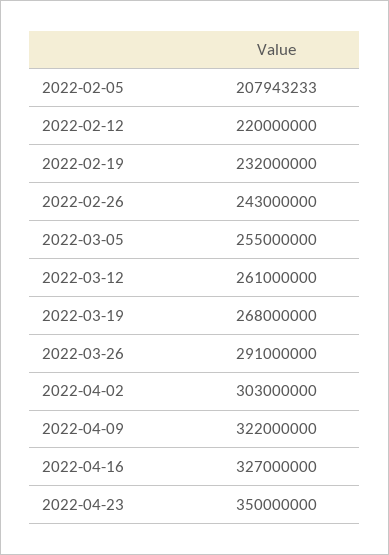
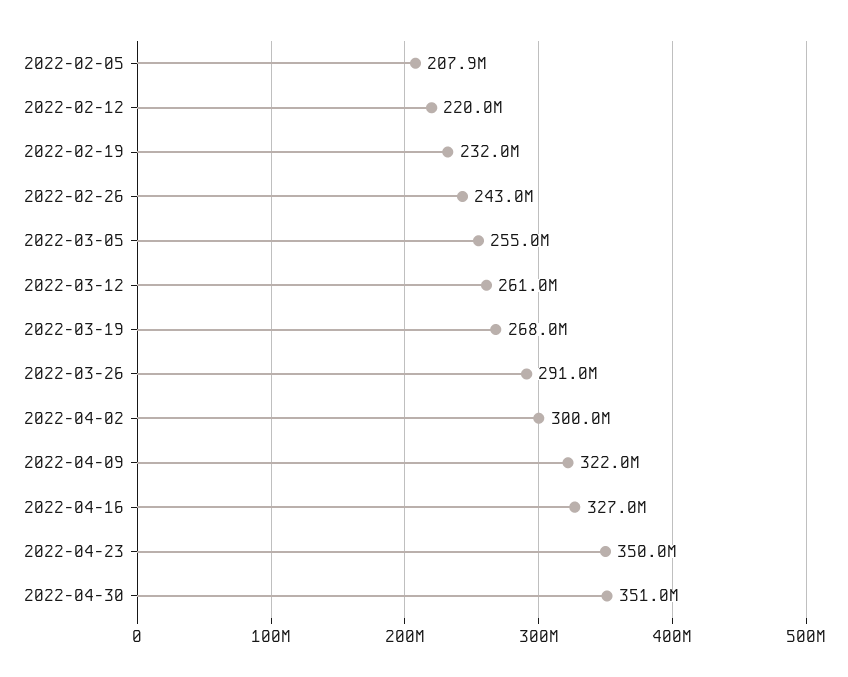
2022-04-02: 303000000 -> 300000000
2022-04-30: none -> 351000000

